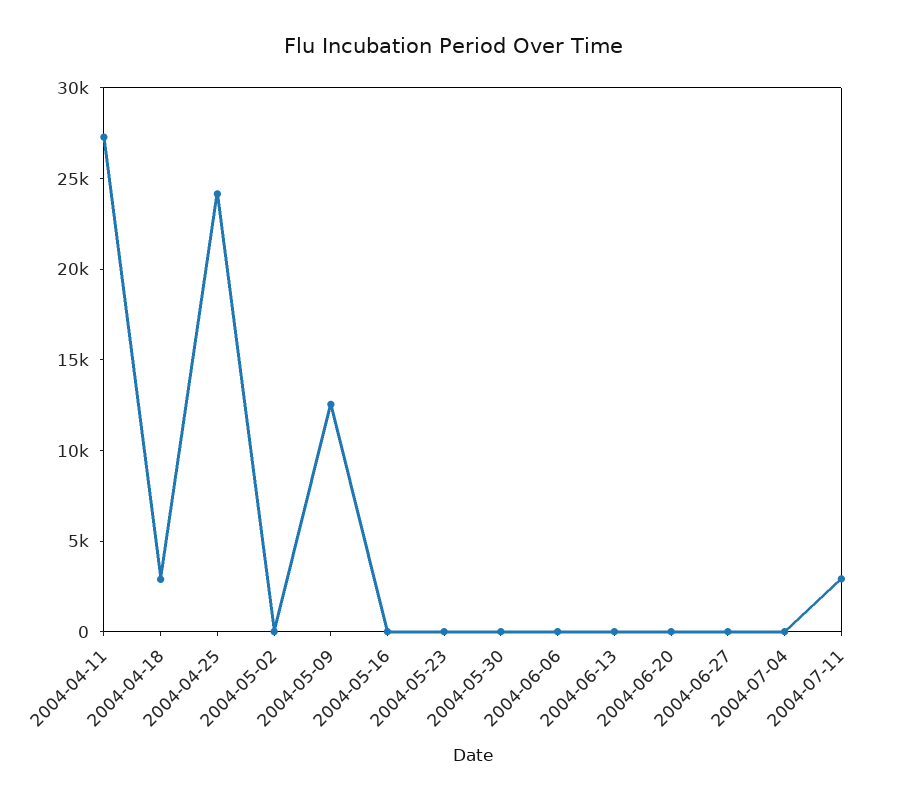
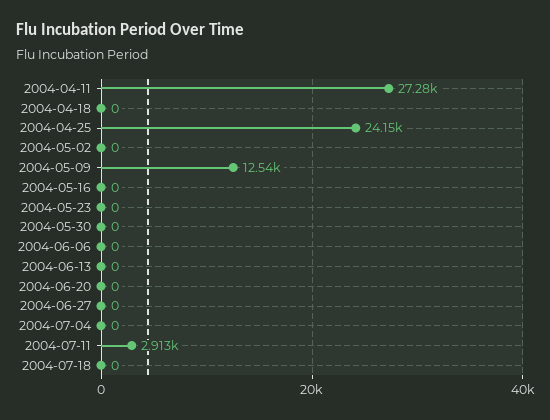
2004-04-18: 3000 -> 0
2004-07-18: none -> 0

